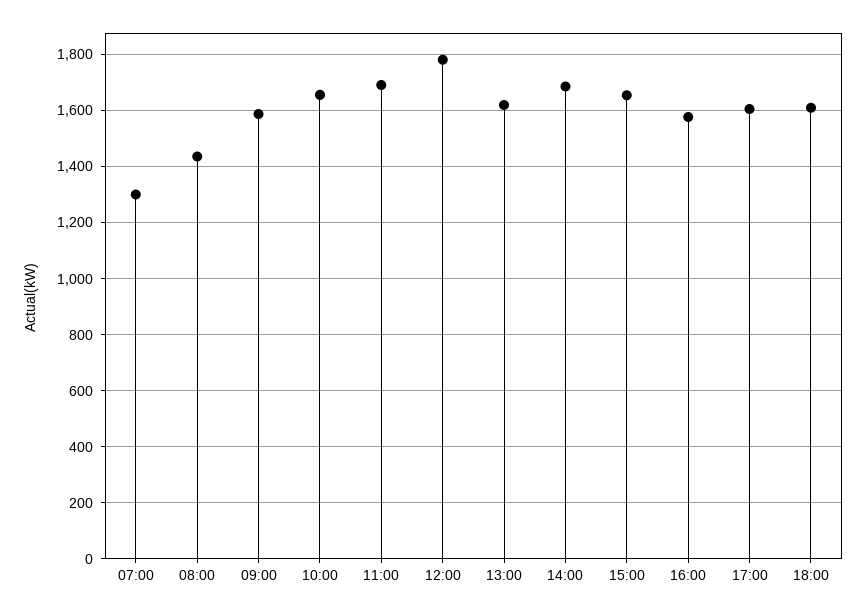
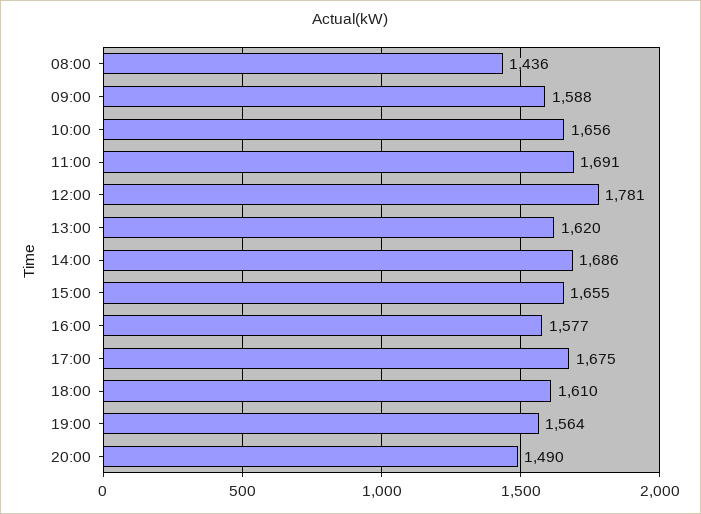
07:00: 1300 -> none
17:00: 1600 -> 1675
19:00: none -> 1564
20:00: none -> 1490

